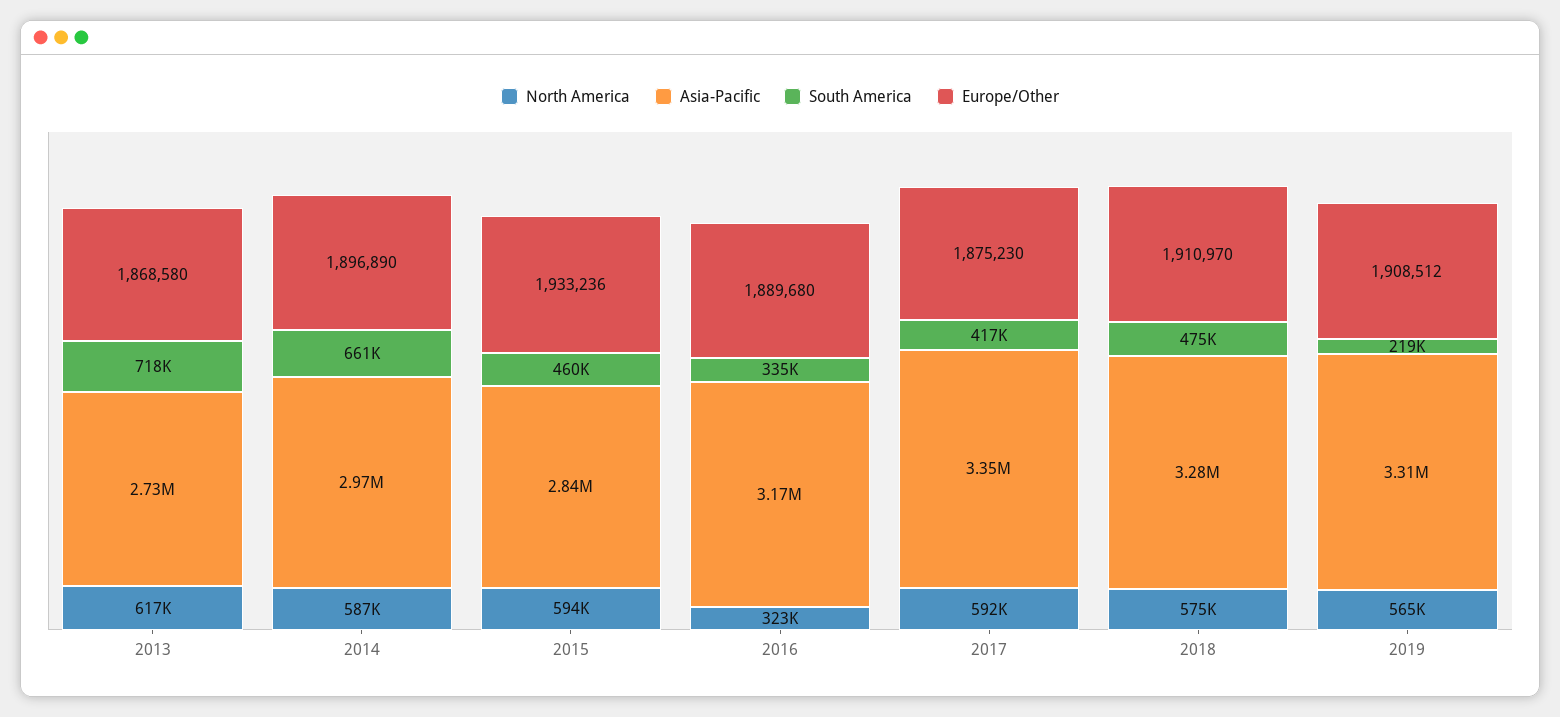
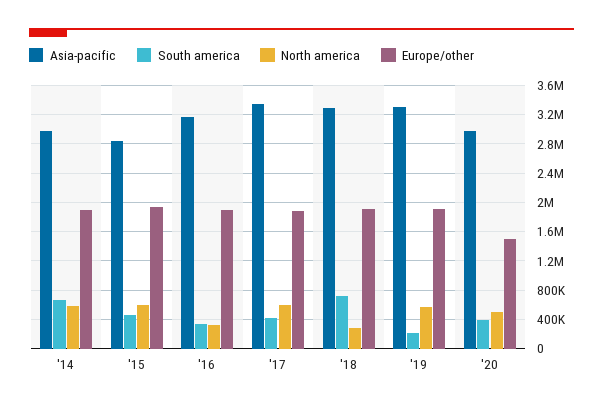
North America, 2013: 617000 -> none
Asia-Pacific, 2013: 2730000 -> none
South America, 2013: 718000 -> none
Europe/Other, 2013: 1868580 -> none
North America, 2018: 575000 -> 300000
South America, 2018: 475000 -> 700000
Asia-Pacific, '20: none -> 3000000
South America, '20: none -> 400000
North America, '20: none -> 500000
Europe/Other, '20: none -> 1500000

